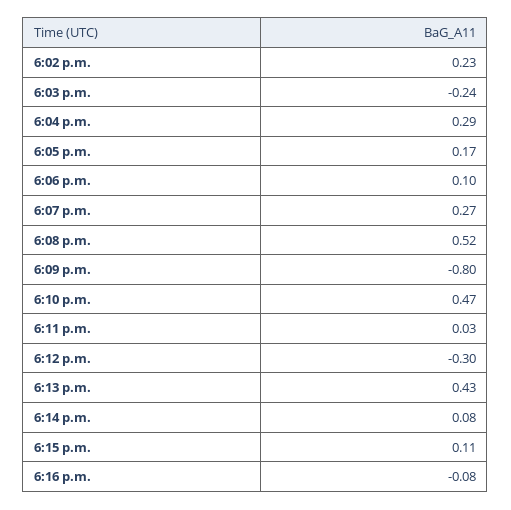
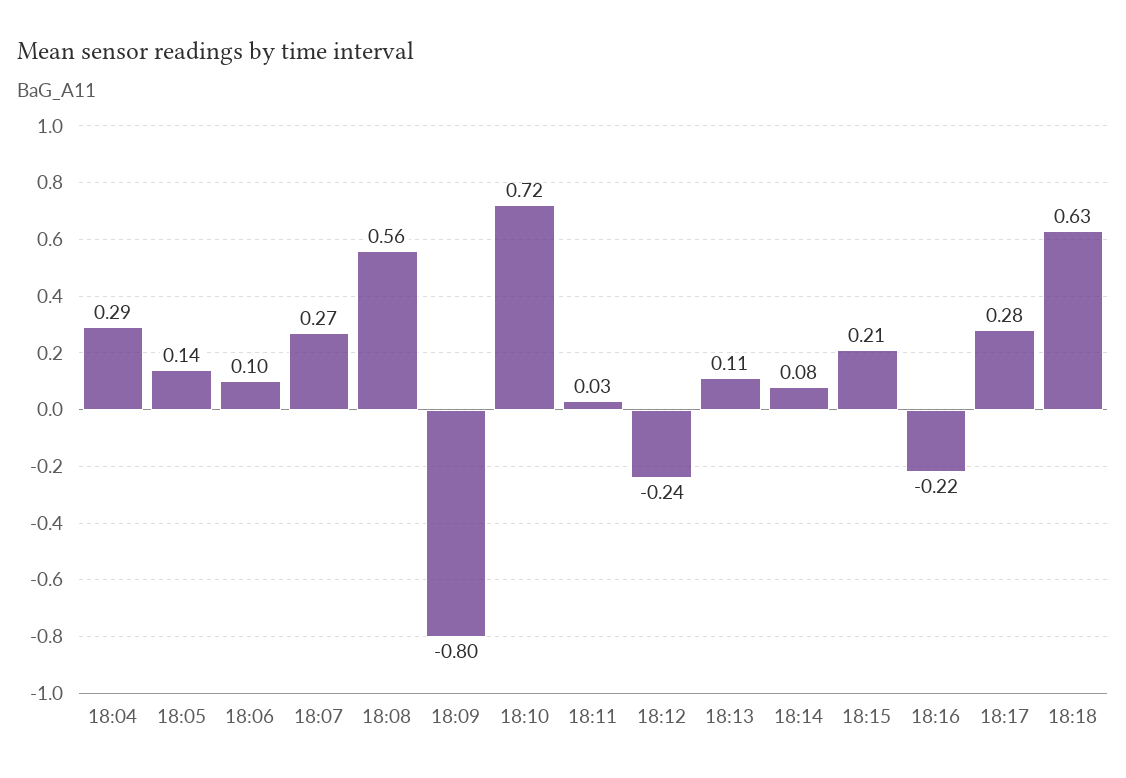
6:02 p.m.: 0.23 -> none
6:03 p.m.: -0.24 -> none
6:05 p.m.: 0.17 -> 0.14
6:08 p.m.: 0.52 -> 0.56
6:10 p.m.: 0.47 -> 0.72
6:12 p.m.: -0.3 -> -0.24
6:13 p.m.: 0.43 -> 0.11
6:15 p.m.: 0.11 -> 0.21
6:16 p.m.: -0.08 -> -0.22
18:17: none -> 0.28
18:18: none -> 0.63

